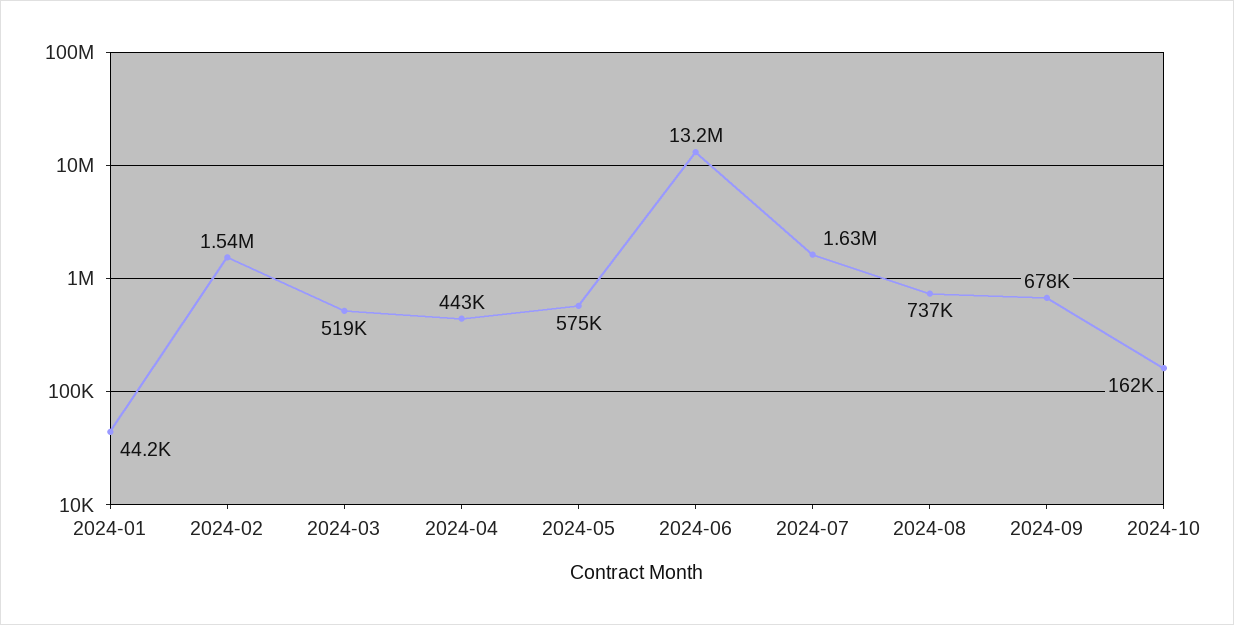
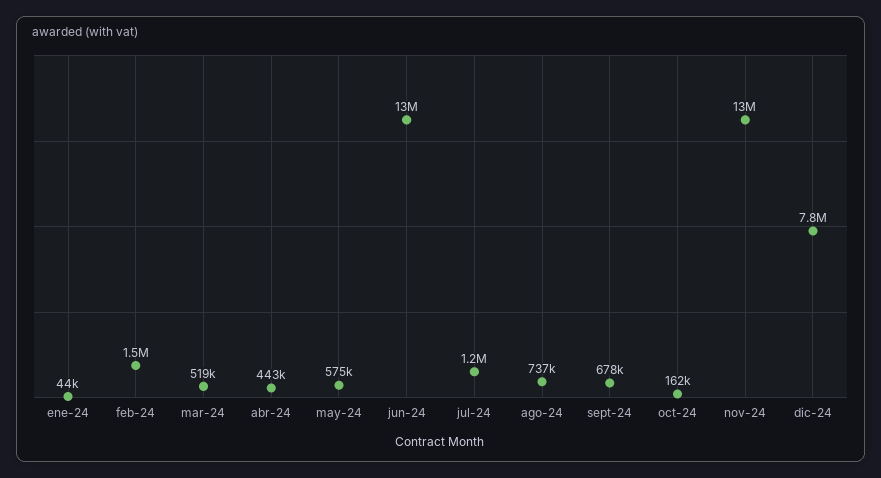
2024-07: 1630000 -> 1200000
nov-24: none -> 13000000
dic-24: none -> 7800000

